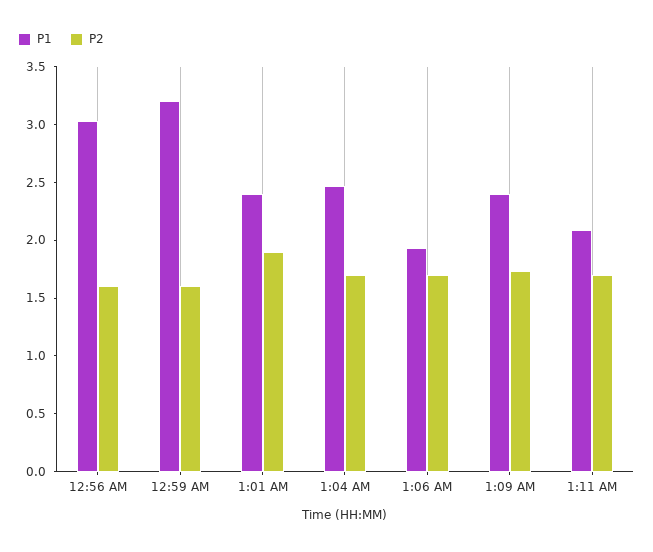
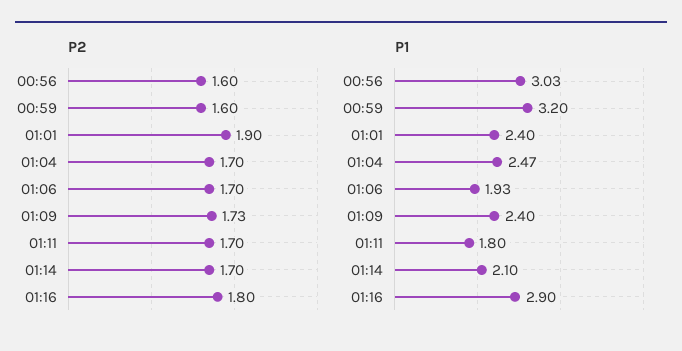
P1, 1:11 AM: 2.1 -> 1.8
P2, 01:14: none -> 1.7
P2, 01:16: none -> 1.8
P1, 01:14: none -> 2.1
P1, 01:16: none -> 2.9

